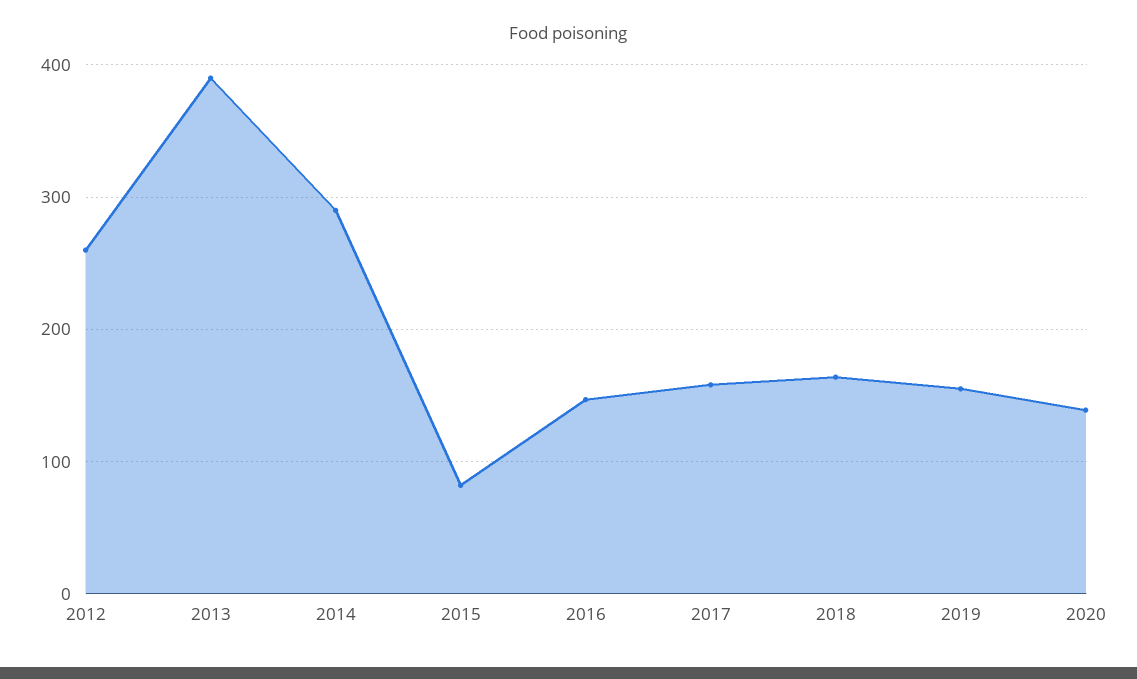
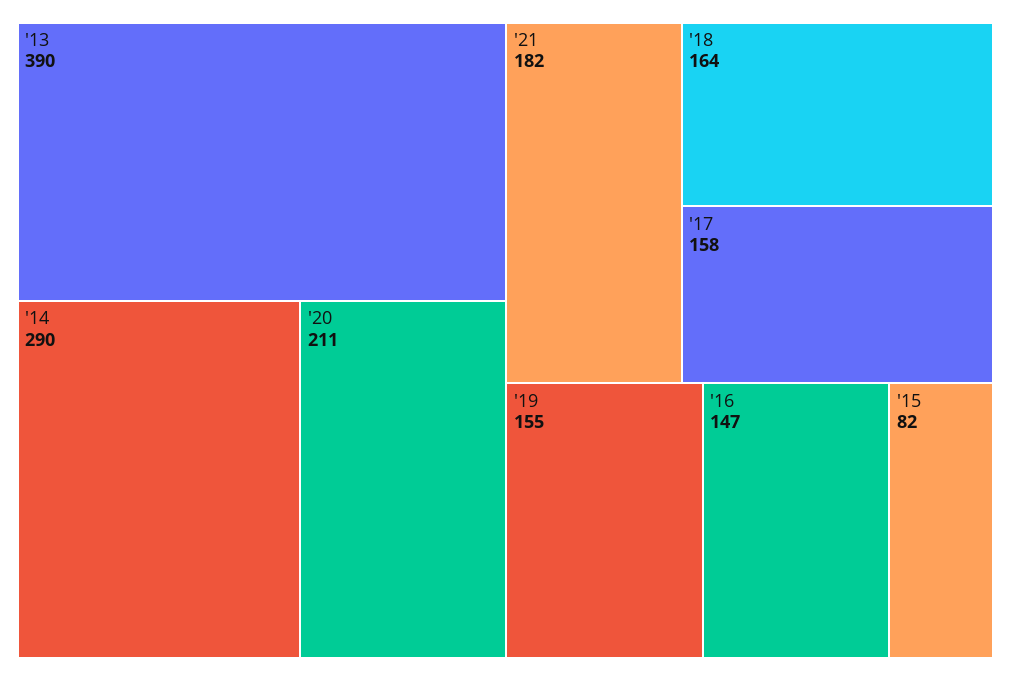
2012: 260 -> none
2020: 140 -> 211
'21: none -> 182

